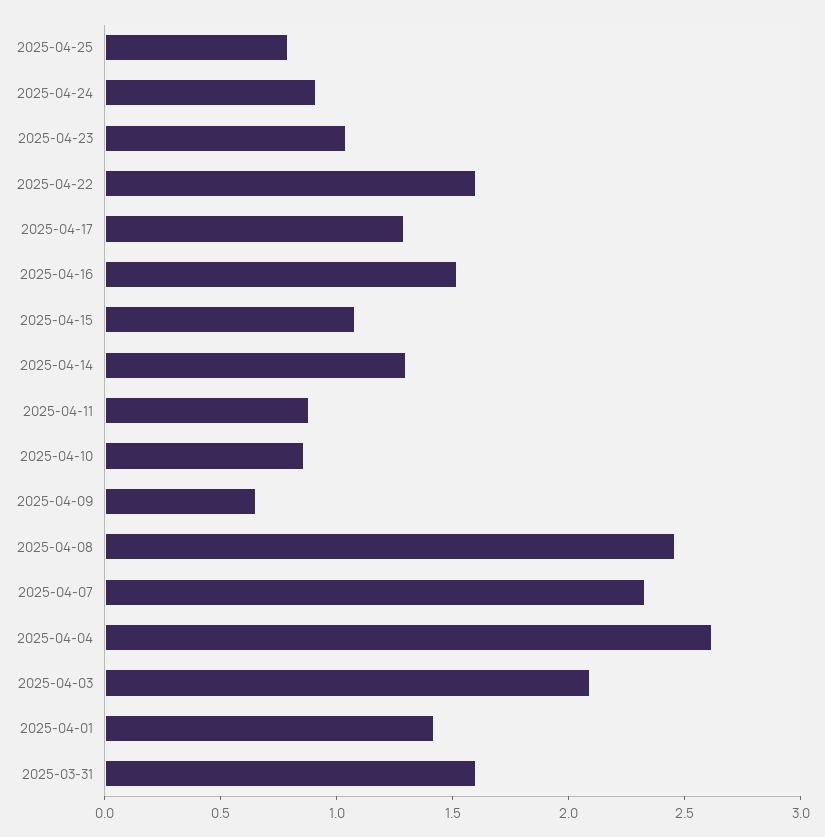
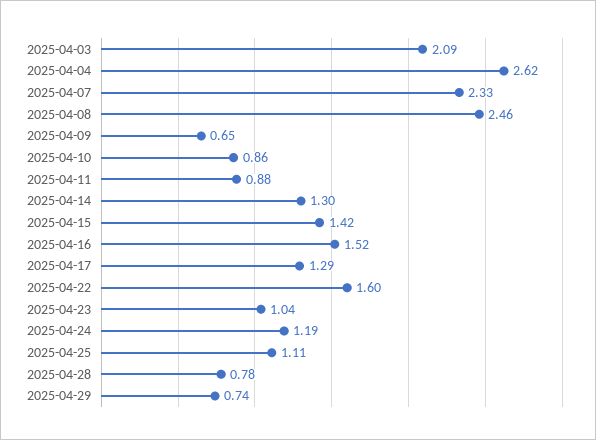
2025-04-25: 0.8 -> 1.11
2025-04-24: 0.9 -> 1.19
2025-04-15: 1.1 -> 1.42
2025-04-01: 1.4 -> none
2025-03-31: 1.6 -> none
2025-04-28: none -> 0.78
2025-04-29: none -> 0.74

